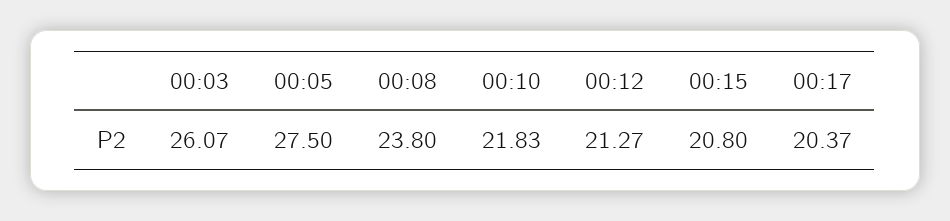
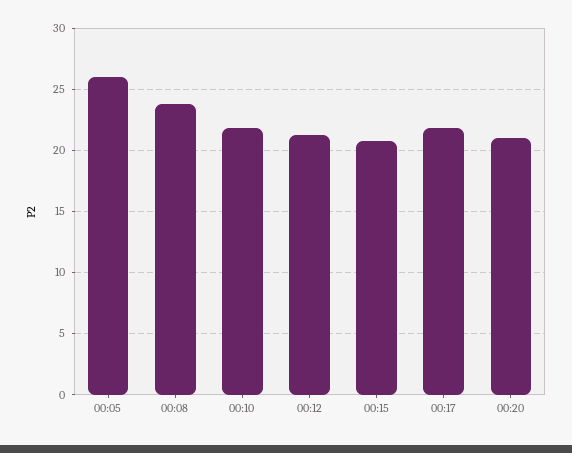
00:03: 26.07 -> none
00:05: 27.5 -> 26
00:17: 20.37 -> 22
00:20: none -> 21

